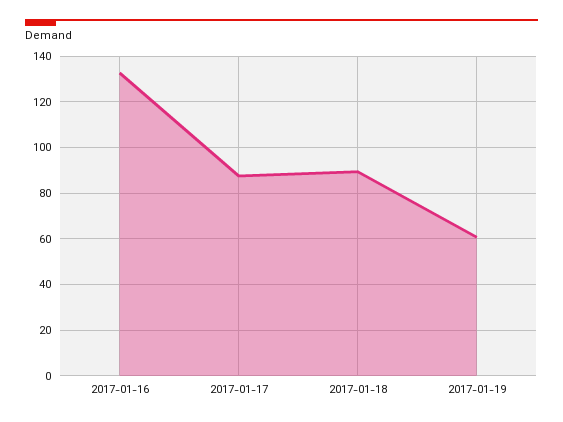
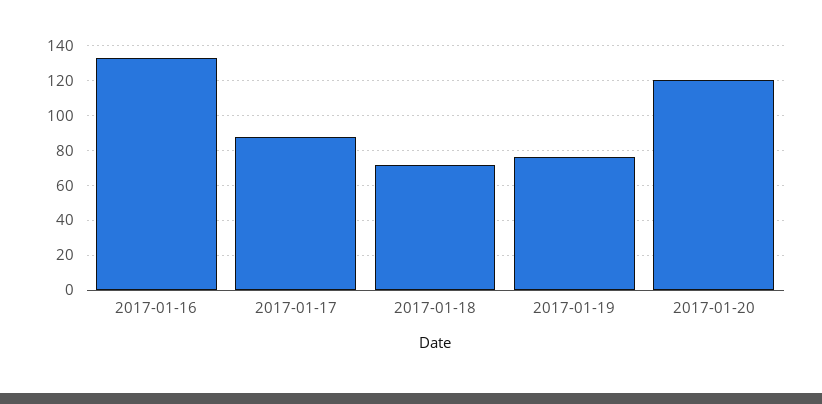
2017-01-18: 90 -> 70
2017-01-19: 60 -> 75
2017-01-20: none -> 120

